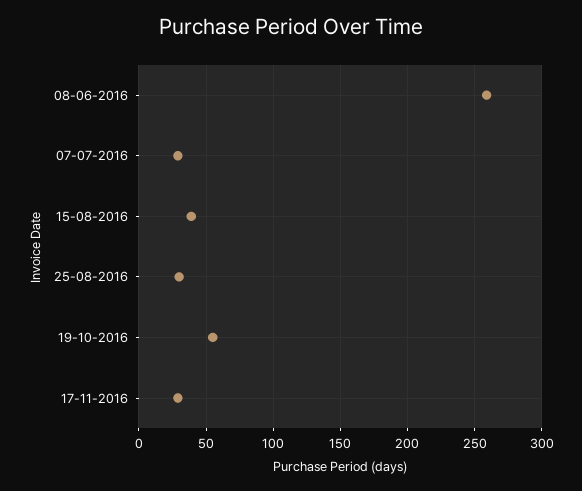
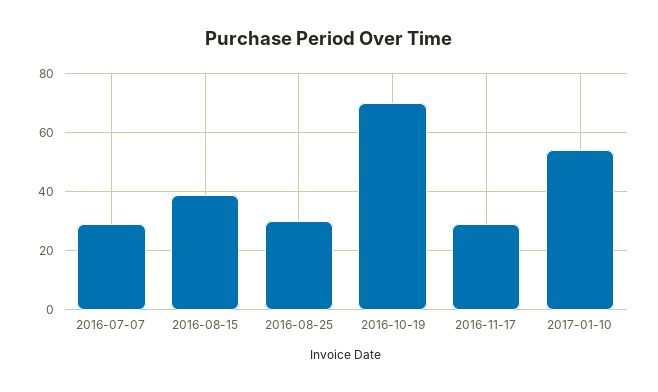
08-06-2016: 260 -> none
19-10-2016: 55 -> 70
2017-01-10: none -> 55

